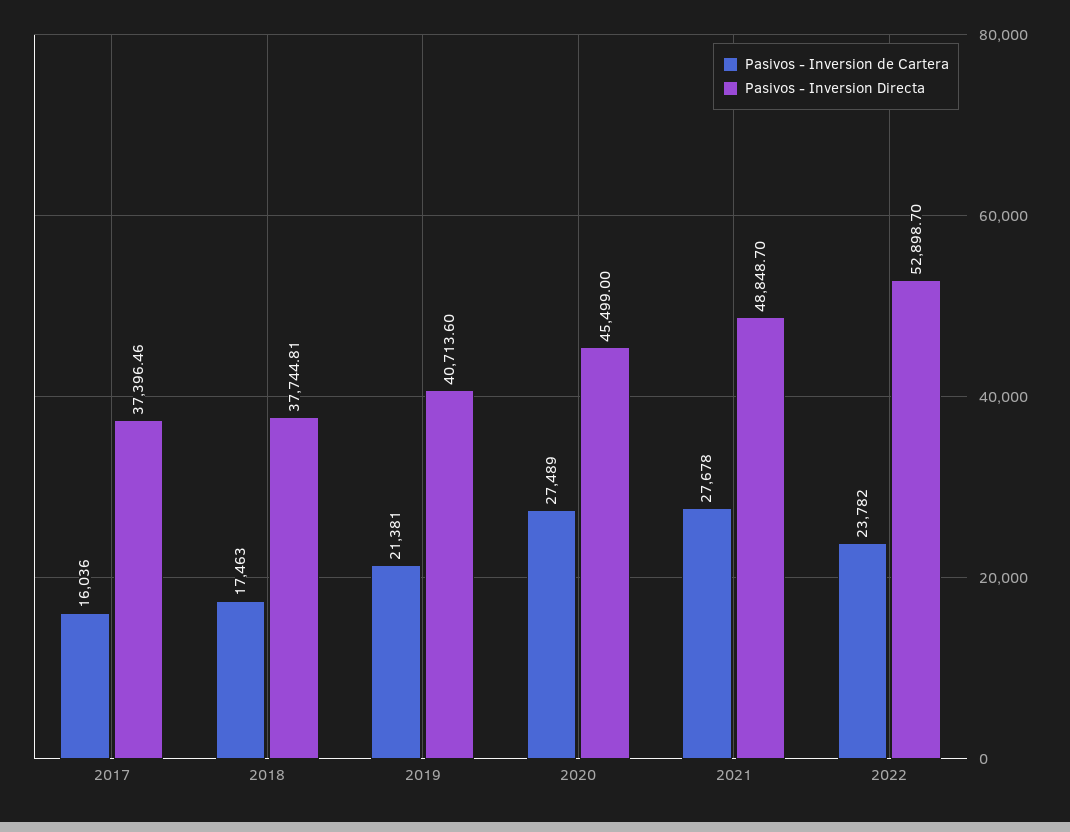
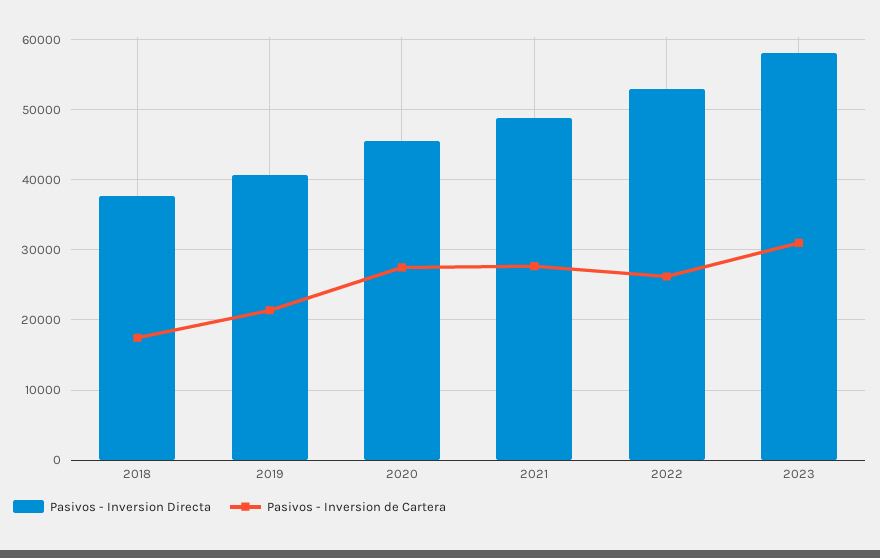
Pasivos - Inversion de Cartera, 2017: 16036 -> none
Pasivos - Inversion Directa, 2017: 37396.46 -> none
Pasivos - Inversion de Cartera, 2022: 23782 -> 26000
Pasivos - Inversion Directa, 2023: none -> 58000
Pasivos - Inversion de Cartera, 2023: none -> 31000

